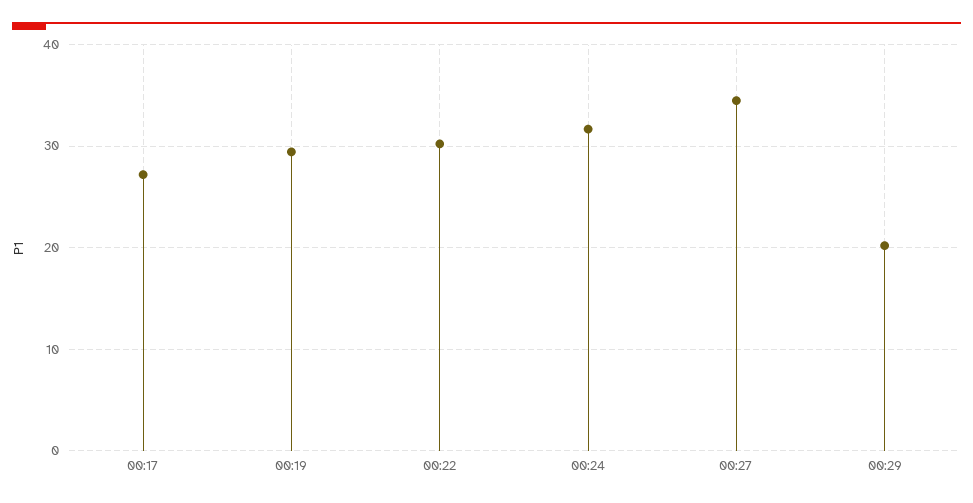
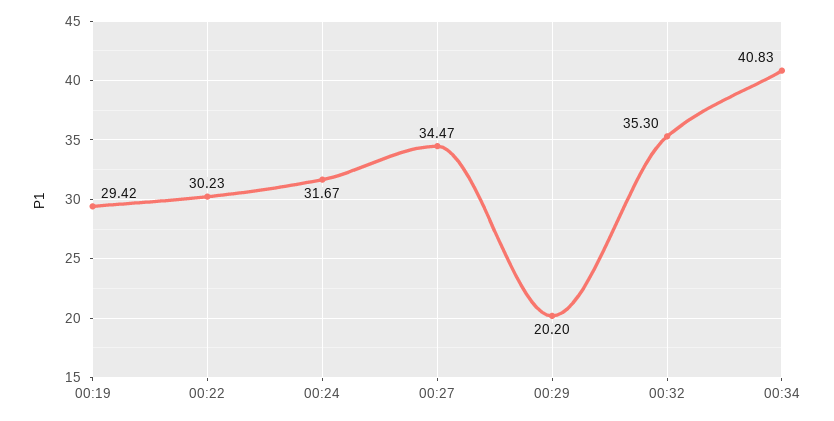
00:17: 27 -> none
00:32: none -> 35.3
00:34: none -> 40.83

